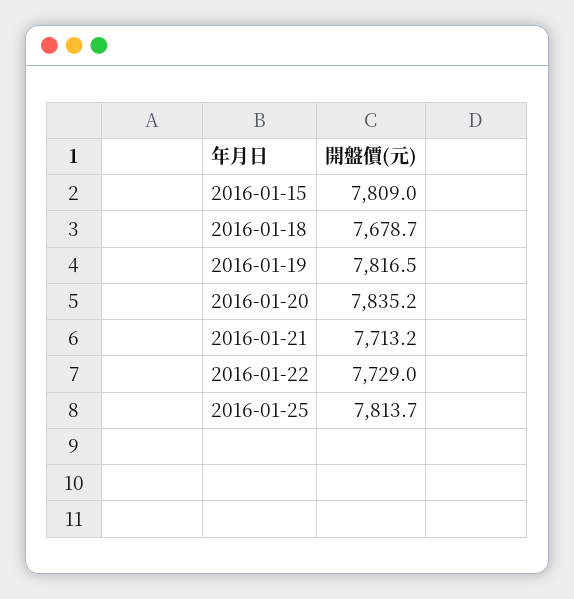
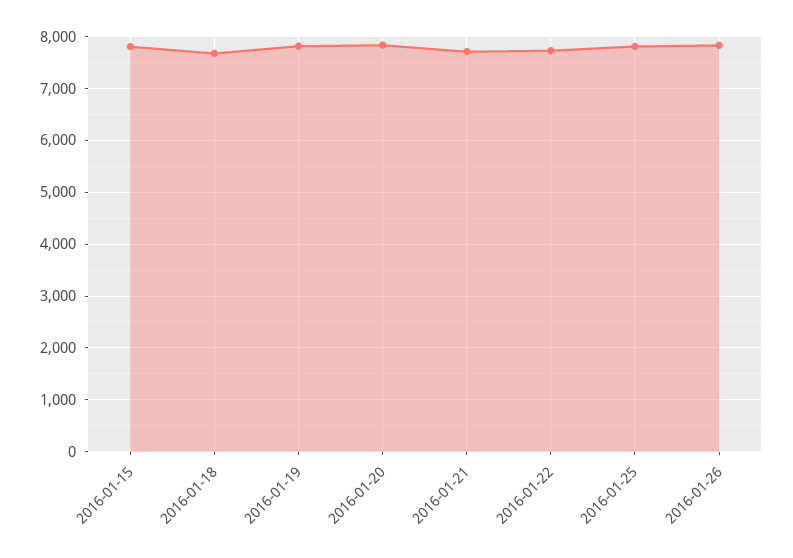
2016-01-26: none -> 7800

